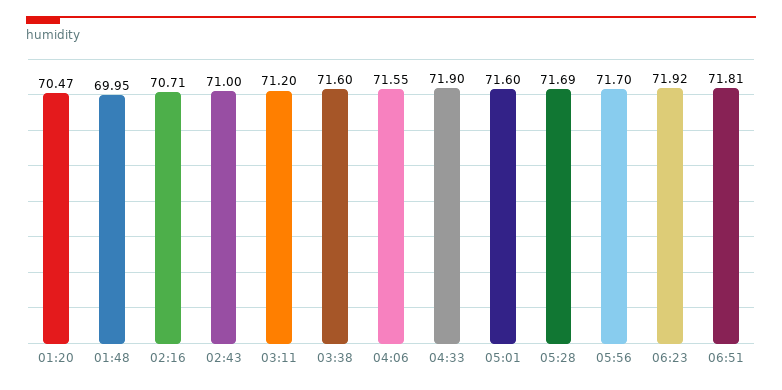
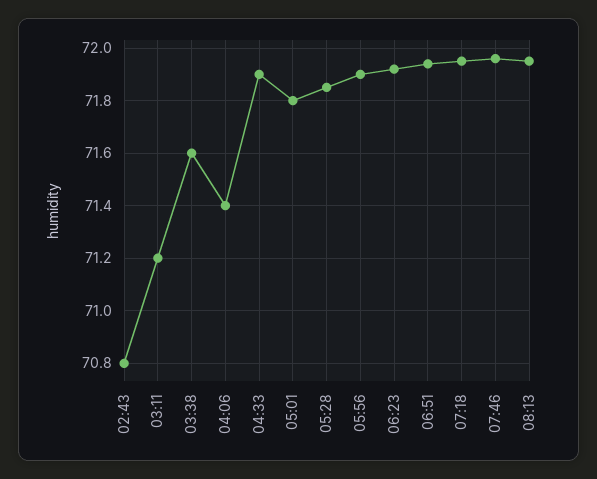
01:20: 70.47 -> none
01:48: 69.95 -> none
02:16: 70.71 -> none
02:43: 71 -> 70.8
04:06: 71.55 -> 71.4
05:01: 71.6 -> 71.8
05:28: 71.69 -> 71.85
05:56: 71.7 -> 71.9
06:51: 71.81 -> 71.95
07:18: none -> 71.95
07:46: none -> 71.95
08:13: none -> 71.95

